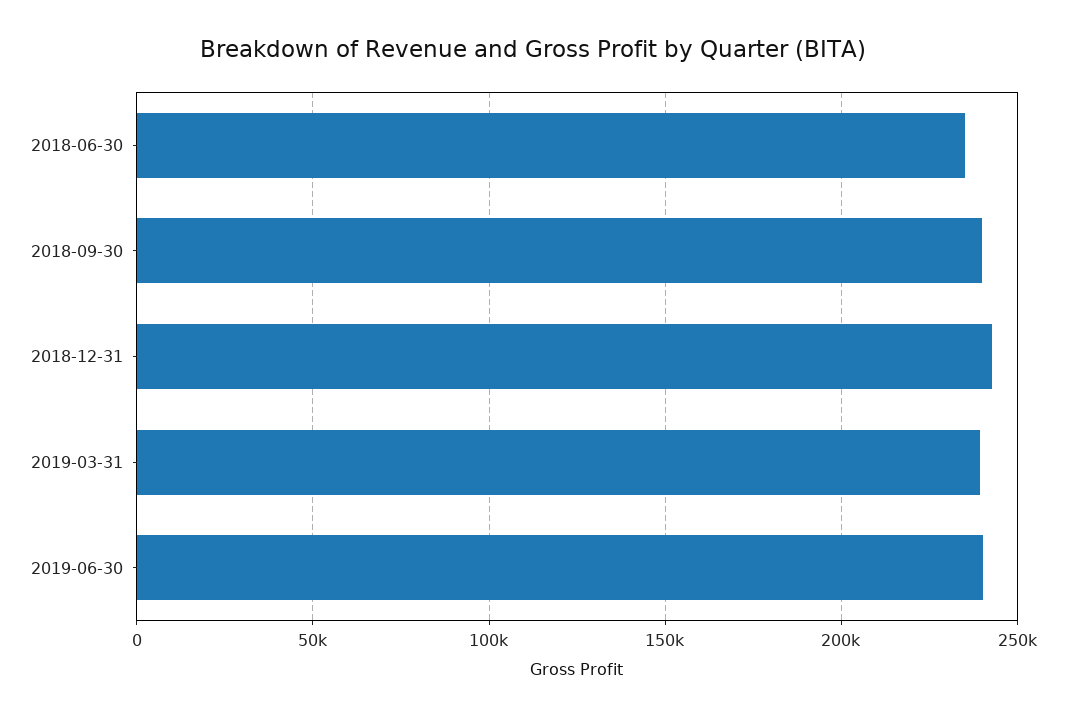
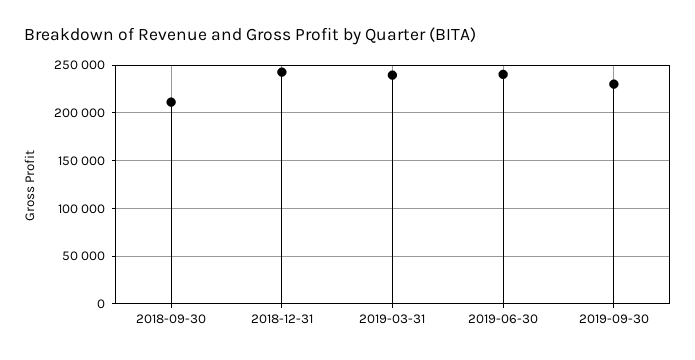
2018-06-30: 235000 -> none
2018-09-30: 240000 -> 210000
2019-09-30: none -> 230000

